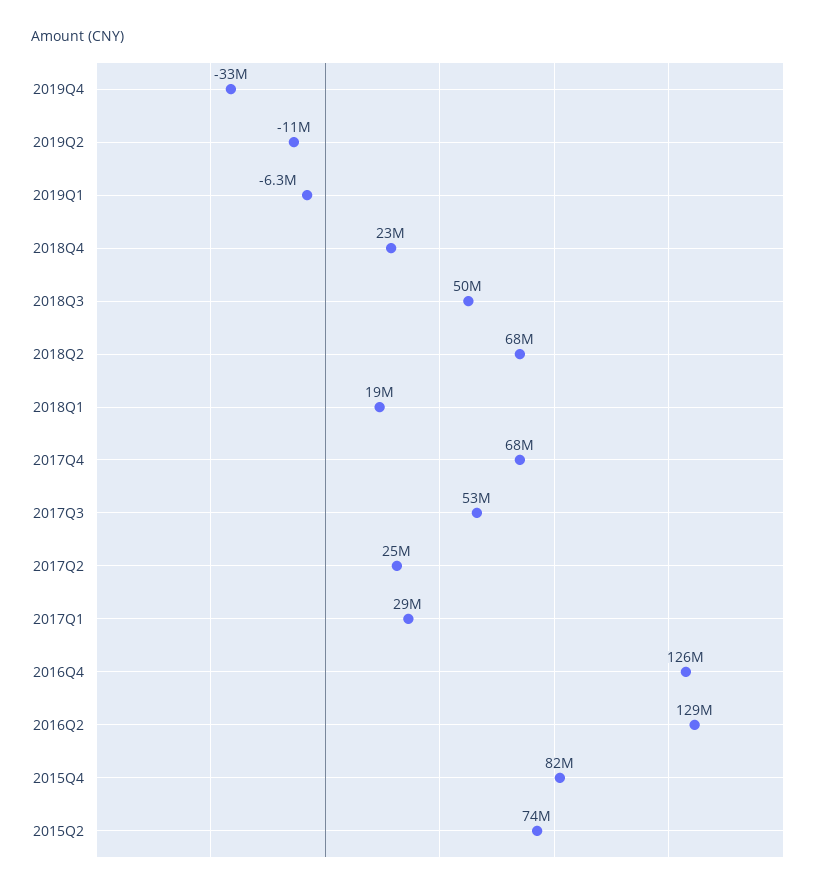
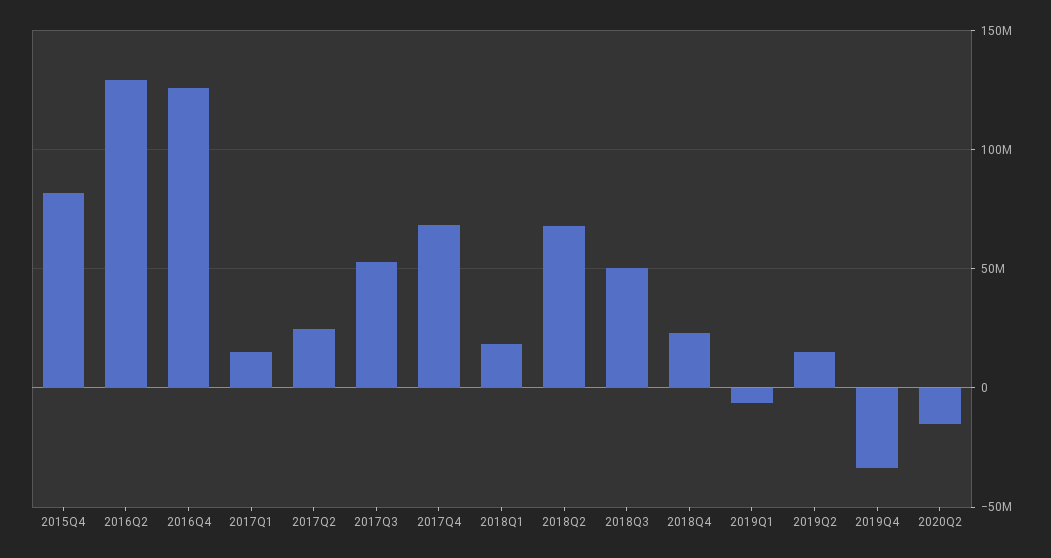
2019Q2: -11000000 -> 15000000
2017Q1: 29000000 -> 15000000
2015Q2: 74000000 -> none
2020Q2: none -> -15000000

